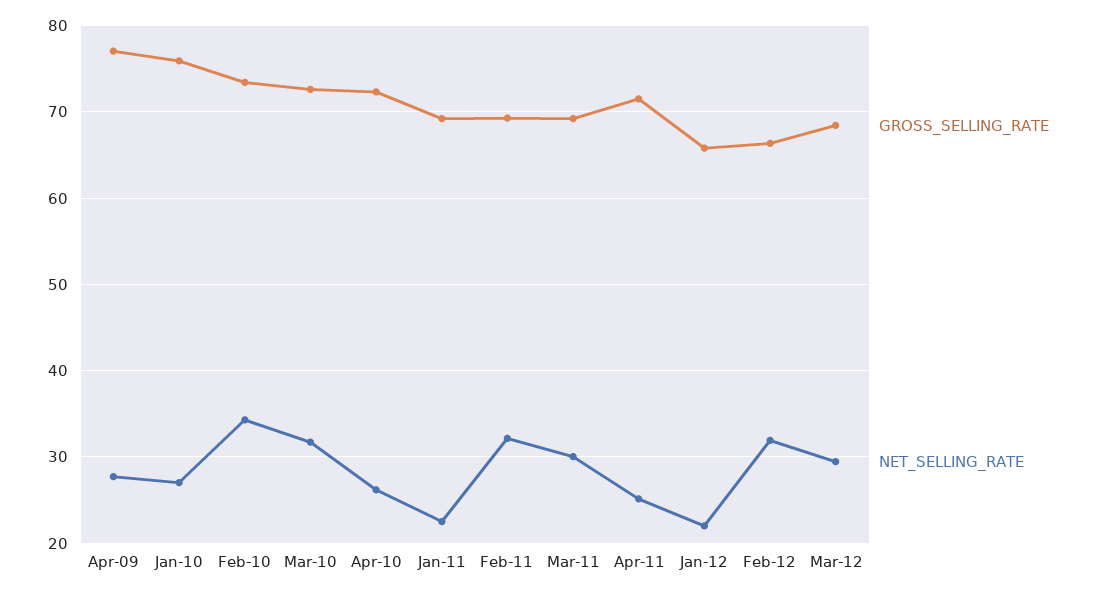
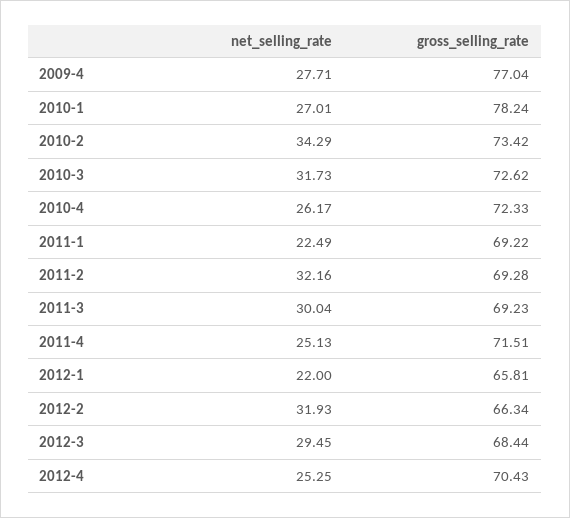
GROSS_SELLING_RATE, Jan-10: 76 -> 78.24
NET_SELLING_RATE, 2012-4: none -> 25.25
GROSS_SELLING_RATE, 2012-4: none -> 70.43

